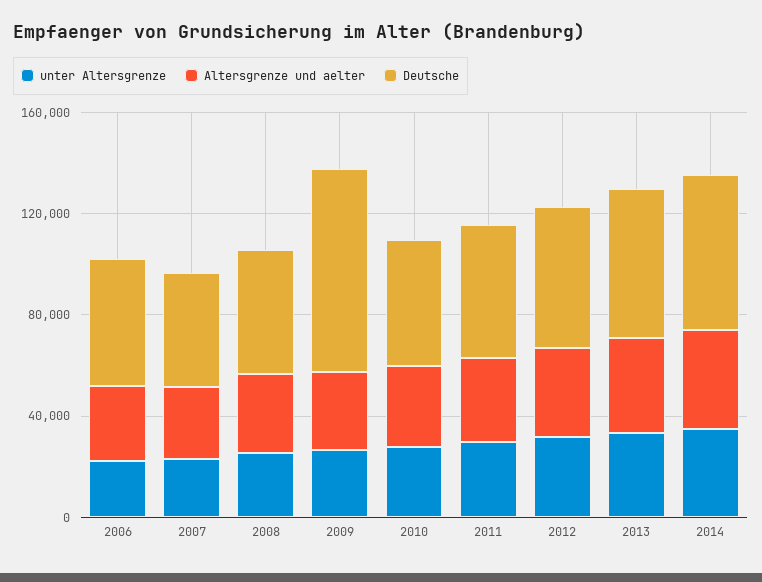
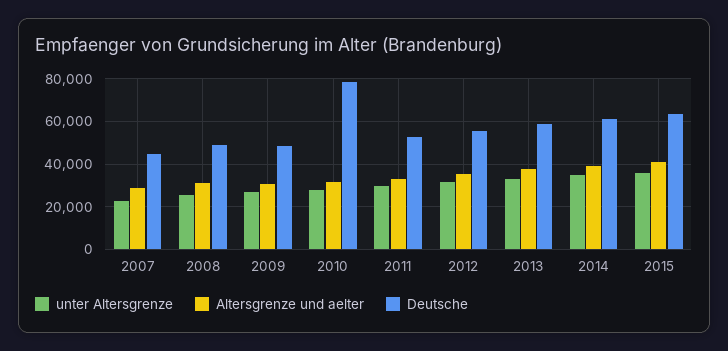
unter Altersgrenze, 2006: 20000 -> none
Altersgrenze und aelter, 2006: 30000 -> none
Deutsche, 2006: 50000 -> none
Deutsche, 2009: 80000 -> 50000
Deutsche, 2010: 50000 -> 80000
unter Altersgrenze, 2015: none -> 35000
Altersgrenze und aelter, 2015: none -> 40000
Deutsche, 2015: none -> 65000

